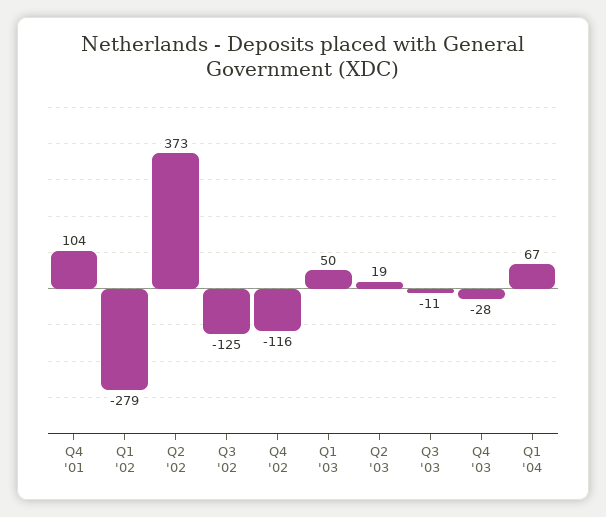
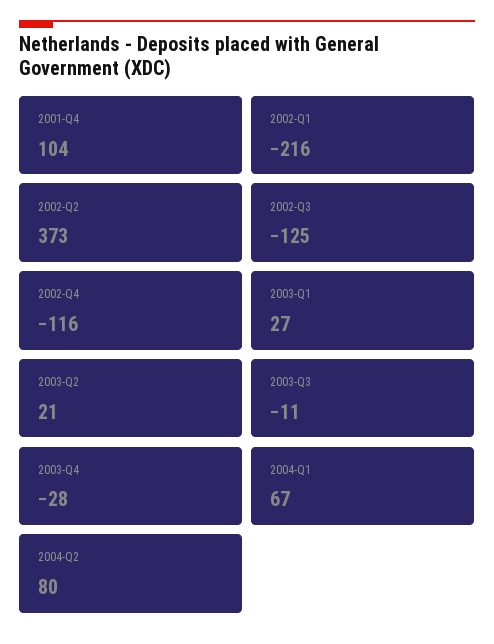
Q1 '02: -279 -> -216
Q1 '03: 50 -> 27
Q2 '03: 19 -> 21
2004-Q2: none -> 80

